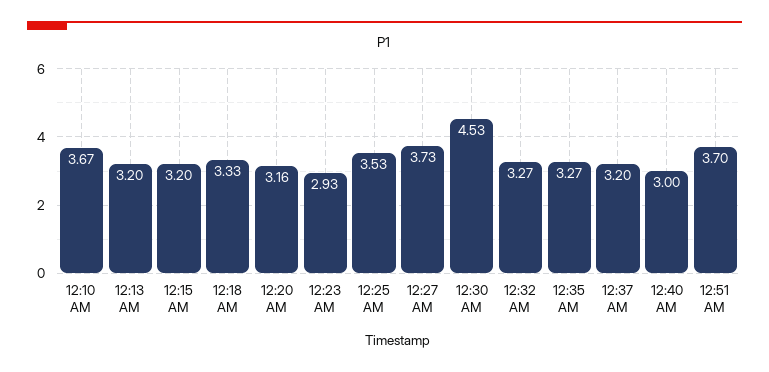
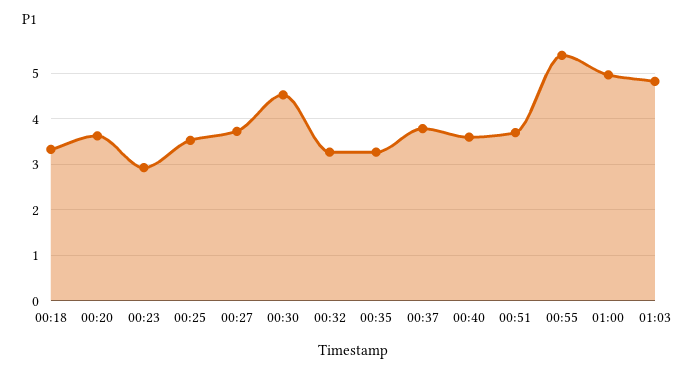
12:10 AM: 3.67 -> none
12:13 AM: 3.2 -> none
12:15 AM: 3.2 -> none
12:20 AM: 3.16 -> 3.6
12:37 AM: 3.2 -> 3.8
12:40 AM: 3 -> 3.6
00:55: none -> 5.4
01:00: none -> 5
01:03: none -> 4.8

